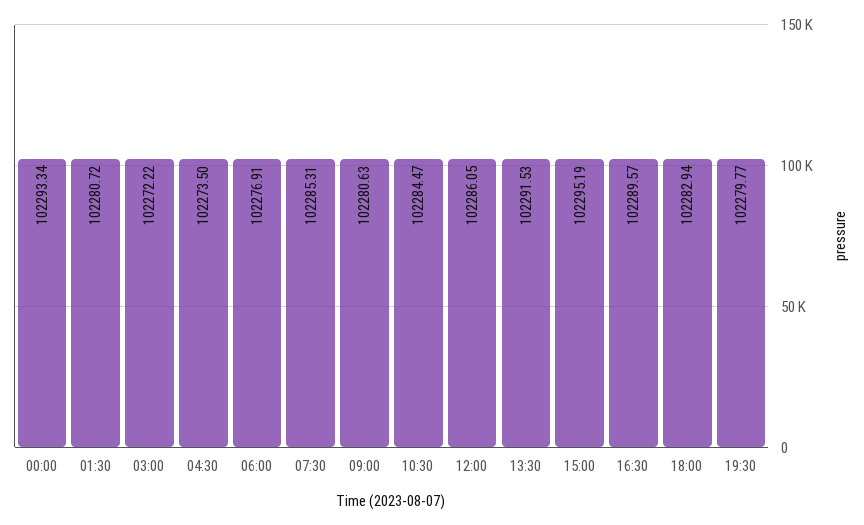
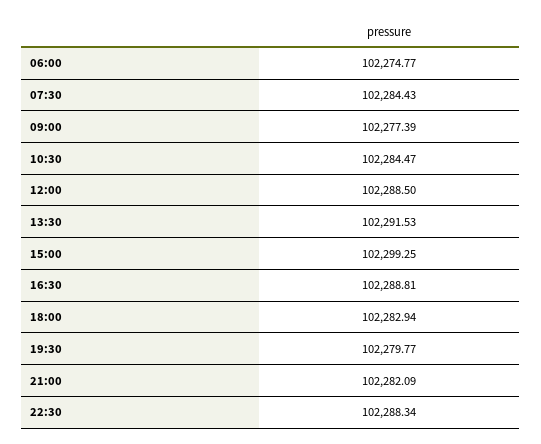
00:00: 102293.34 -> none
01:30: 102280.72 -> none
03:00: 102272.22 -> none
04:30: 102273.5 -> none
06:00: 102276.91 -> 102274.77
07:30: 102285.31 -> 102284.43
09:00: 102280.63 -> 102277.39
12:00: 102286.05 -> 102288.5
15:00: 102295.19 -> 102299.25
16:30: 102289.57 -> 102288.81
21:00: none -> 102282.09
22:30: none -> 102288.34

